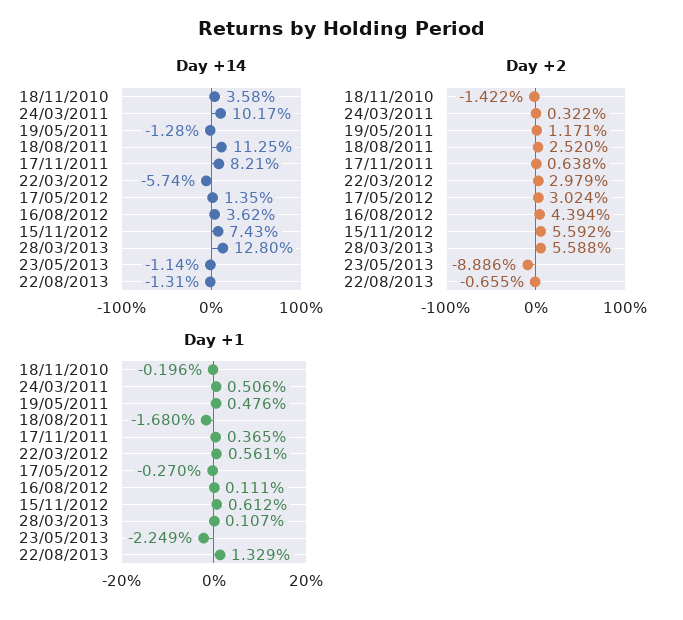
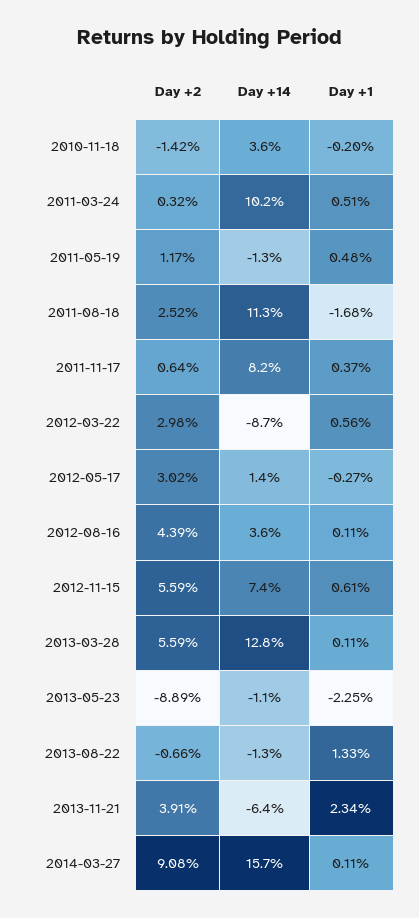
Day +14, 22/03/2012: -5.74 -> -8.7
Day +2, 2013-11-21: none -> 3.91
Day +14, 2013-11-21: none -> -6.4
Day +1, 2013-11-21: none -> 2.34
Day +2, 2014-03-27: none -> 9.08
Day +14, 2014-03-27: none -> 15.7
Day +1, 2014-03-27: none -> 0.11

